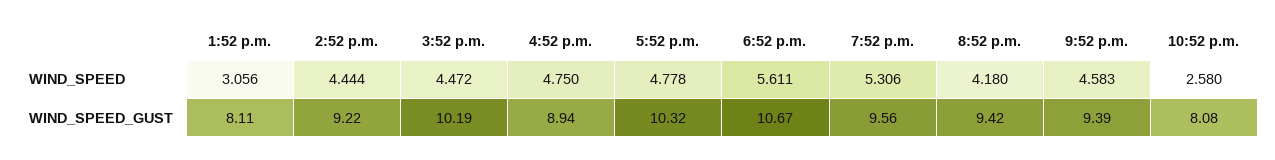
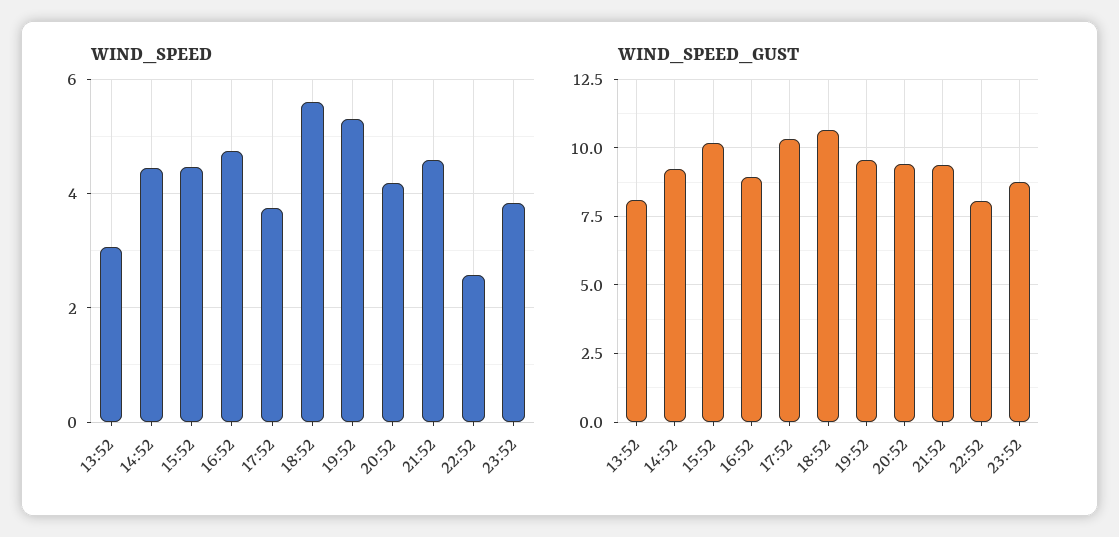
WIND_SPEED, 5:52 p.m.: 4.778 -> 3.8
WIND_SPEED, 23:52: none -> 3.8
WIND_SPEED_GUST, 23:52: none -> 8.75

